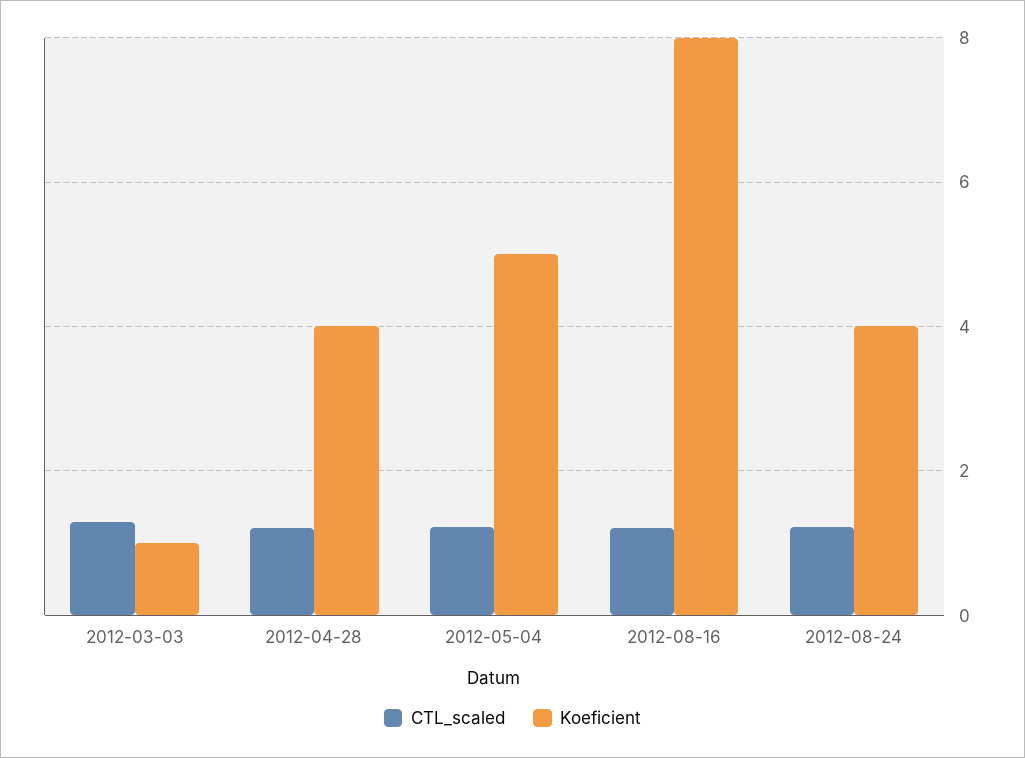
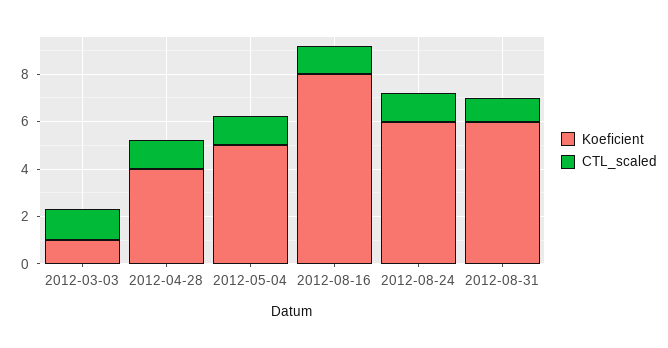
Koeficient, 2012-08-24: 4 -> 6
Koeficient, 2012-08-31: none -> 6
CTL_scaled, 2012-08-31: none -> 1

